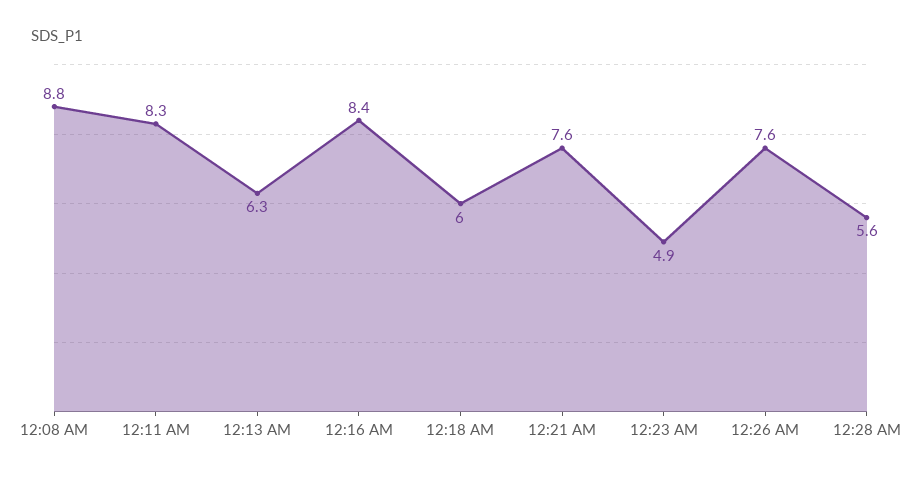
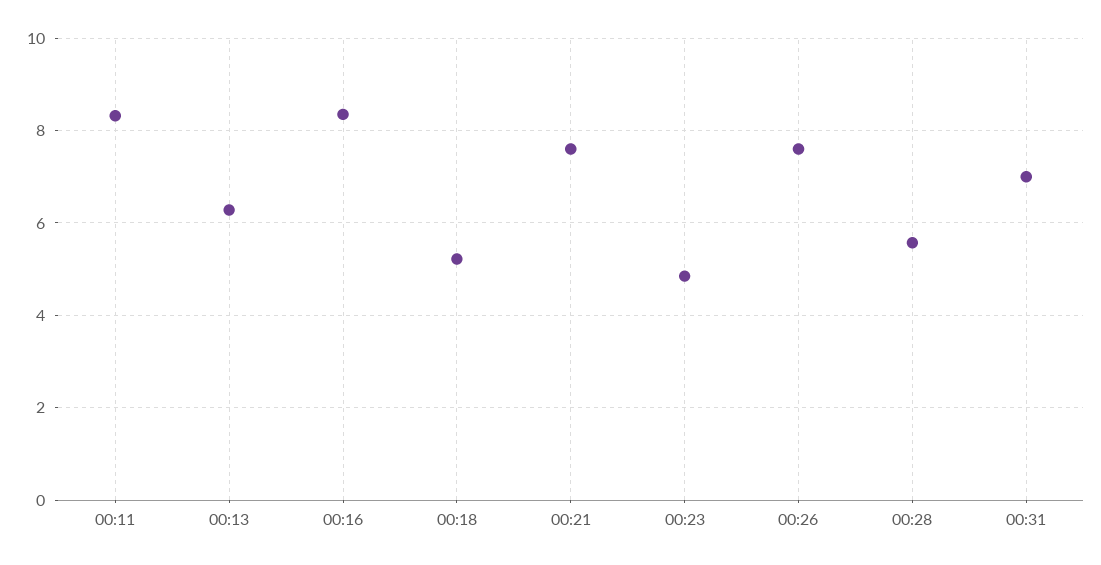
12:08 AM: 8.8 -> none
12:18 AM: 6 -> 5.2
00:31: none -> 7

